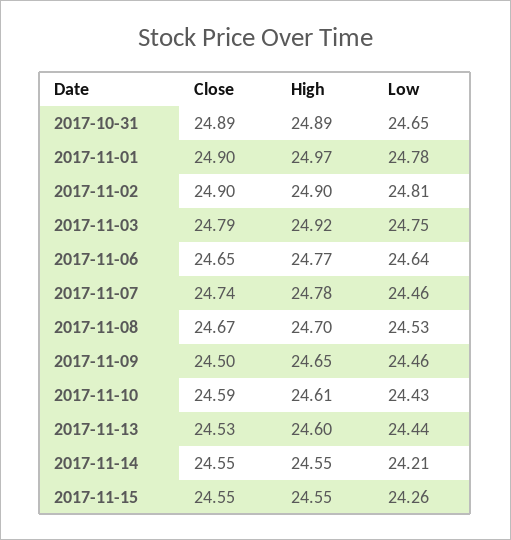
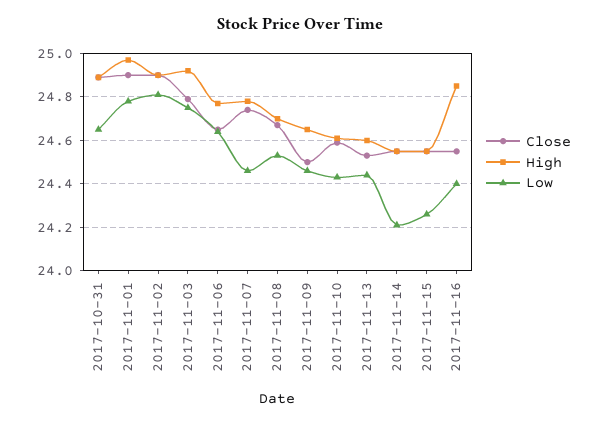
Close, 2017-11-16: none -> 24.55
High, 2017-11-16: none -> 24.85
Low, 2017-11-16: none -> 24.4

